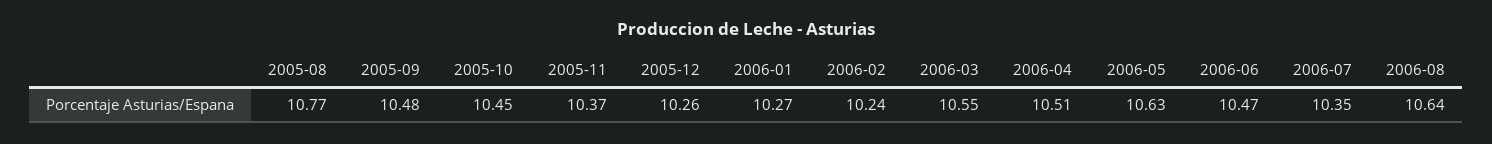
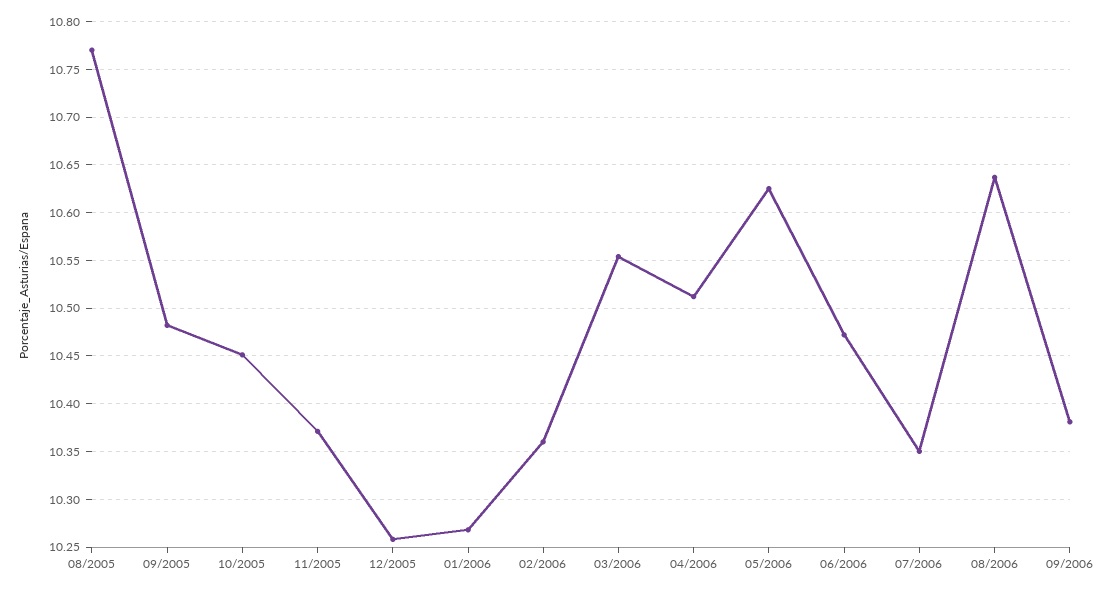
2006-02: 10.24 -> 10.36
09/2006: none -> 10.38

